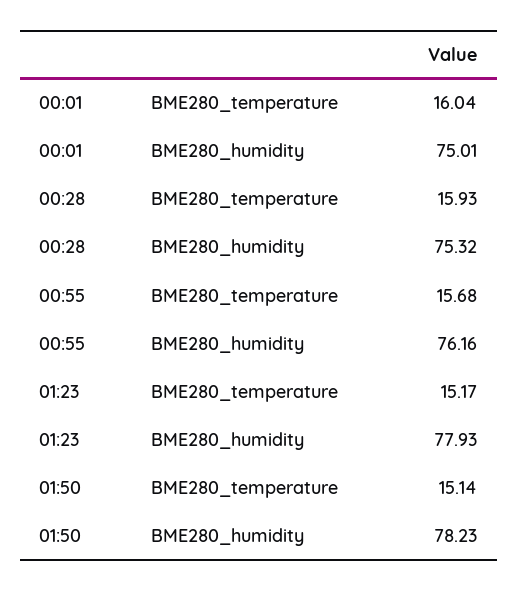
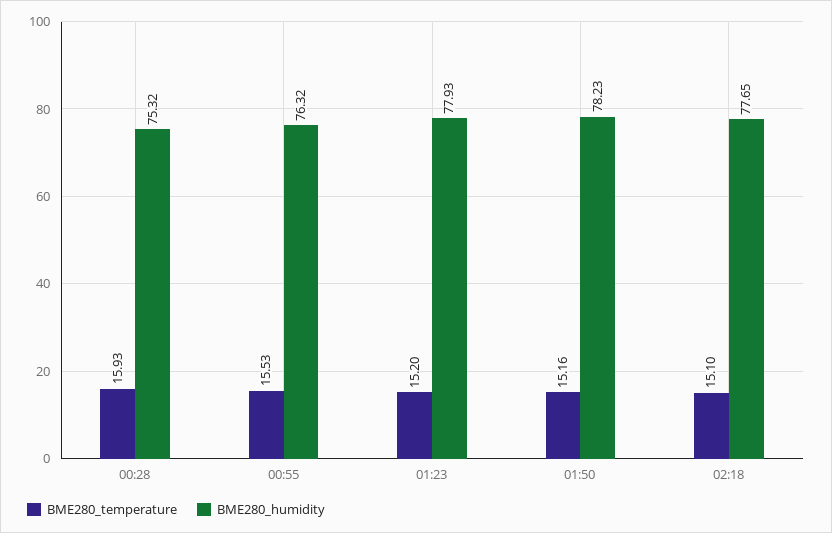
BME280_temperature, 00:01: 16.04 -> none
BME280_humidity, 00:01: 75.01 -> none
BME280_temperature, 00:55: 15.68 -> 15.53
BME280_humidity, 00:55: 76.16 -> 76.32
BME280_temperature, 01:23: 15.17 -> 15.2
BME280_temperature, 01:50: 15.14 -> 15.16
BME280_temperature, 02:18: none -> 15.1
BME280_humidity, 02:18: none -> 77.65

